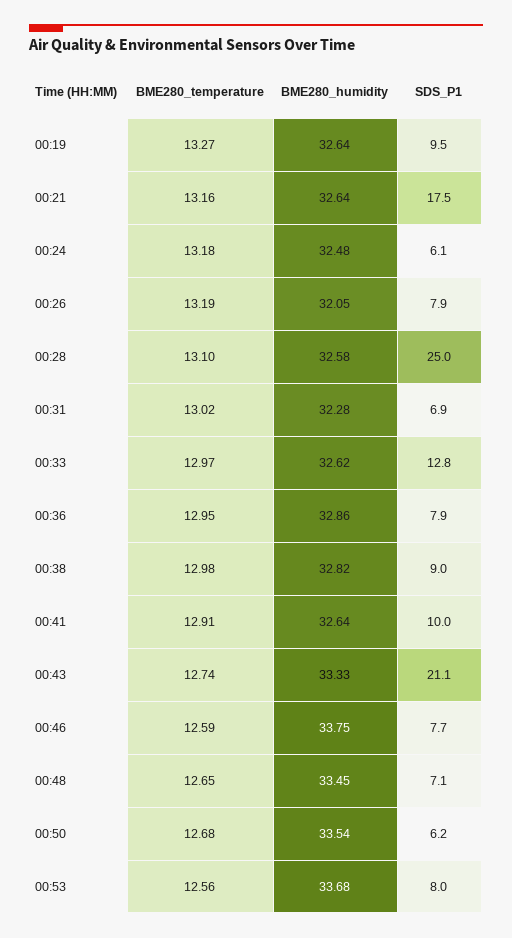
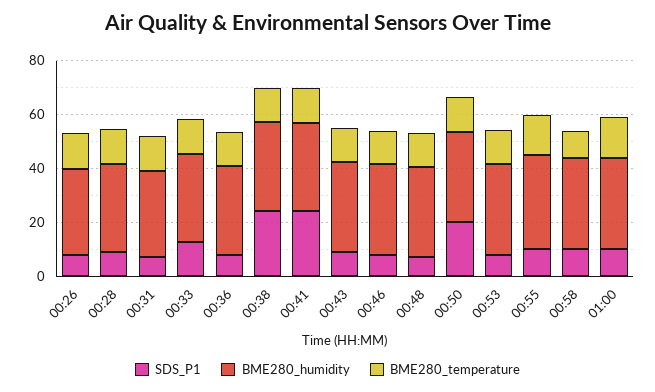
BME280_temperature, 00:19: 13.27 -> none
BME280_humidity, 00:19: 32.64 -> none
SDS_P1, 00:19: 9.5 -> none
BME280_temperature, 00:21: 13.16 -> none
BME280_humidity, 00:21: 32.64 -> none
SDS_P1, 00:21: 17.5 -> none
BME280_temperature, 00:24: 13.18 -> none
BME280_humidity, 00:24: 32.48 -> none
SDS_P1, 00:24: 6.1 -> none
SDS_P1, 00:28: 25 -> 10
SDS_P1, 00:38: 9 -> 25
SDS_P1, 00:41: 10 -> 25
SDS_P1, 00:43: 21.1 -> 10
SDS_P1, 00:50: 6.2 -> 20
SDS_P1, 00:55: none -> 10
BME280_humidity, 00:55: none -> 35
BME280_temperature, 00:55: none -> 15
SDS_P1, 00:58: none -> 10
BME280_humidity, 00:58: none -> 35
BME280_temperature, 00:58: none -> 10
SDS_P1, 01:00: none -> 10
BME280_humidity, 01:00: none -> 35
BME280_temperature, 01:00: none -> 15

